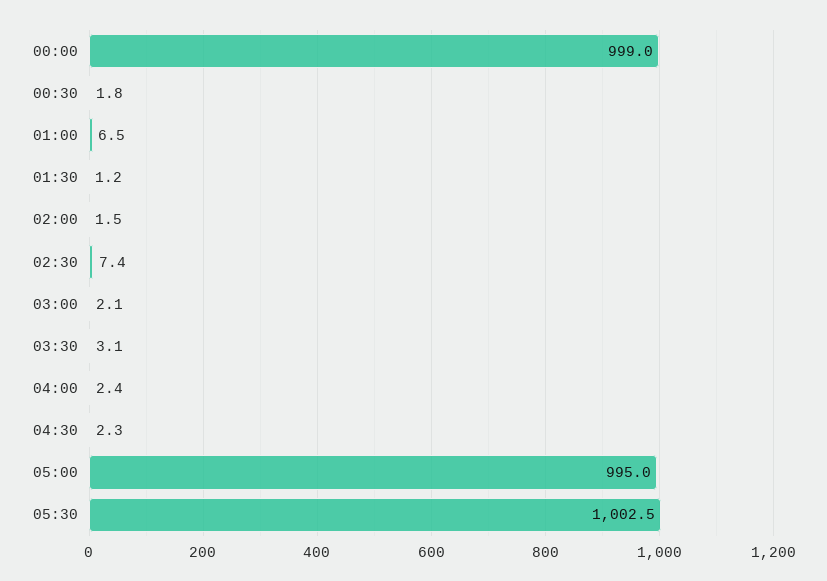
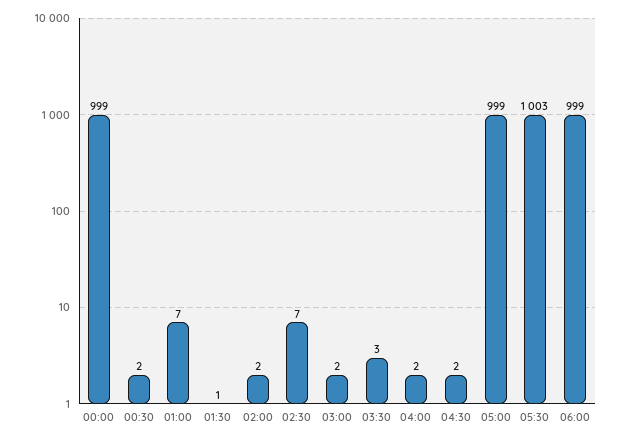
05:00: 995 -> 999
06:00: none -> 999

